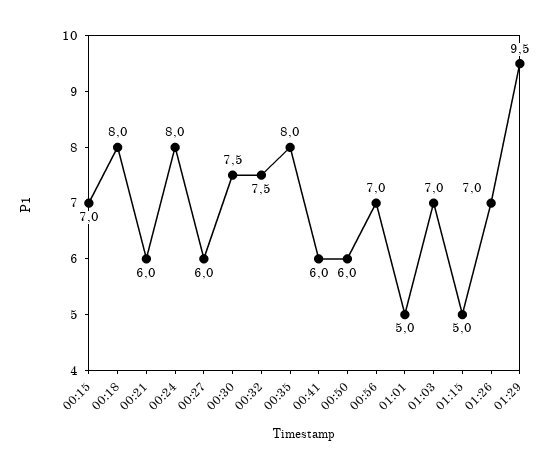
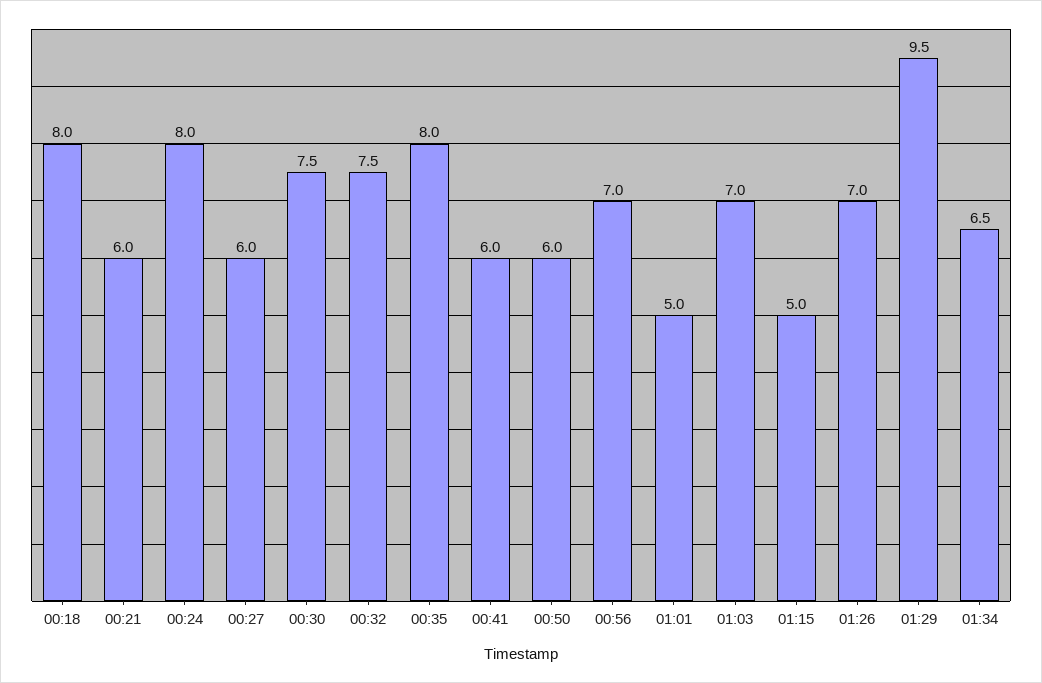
00:15: 7 -> none
01:34: none -> 6.5

